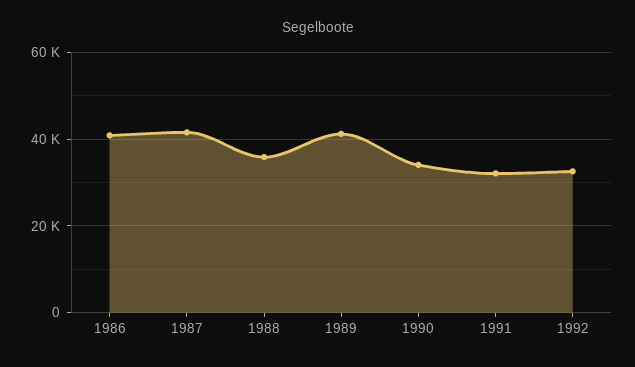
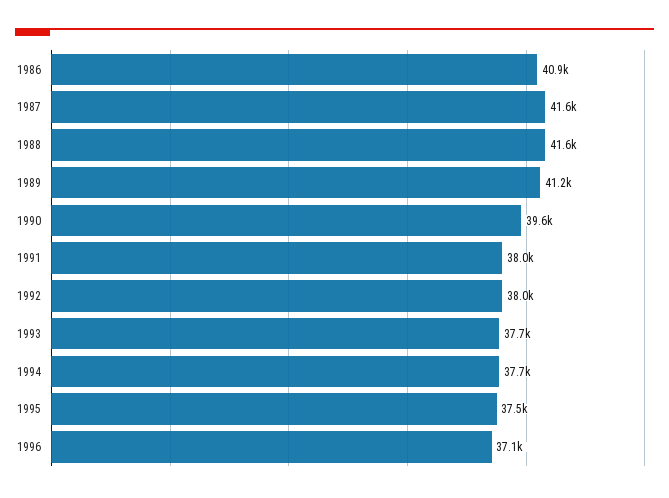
1988: 36000 -> 41600
1990: 34000 -> 39600
1991: 32000 -> 38000
1992: 32000 -> 38000
1993: none -> 37700
1994: none -> 37700
1995: none -> 37500
1996: none -> 37100

